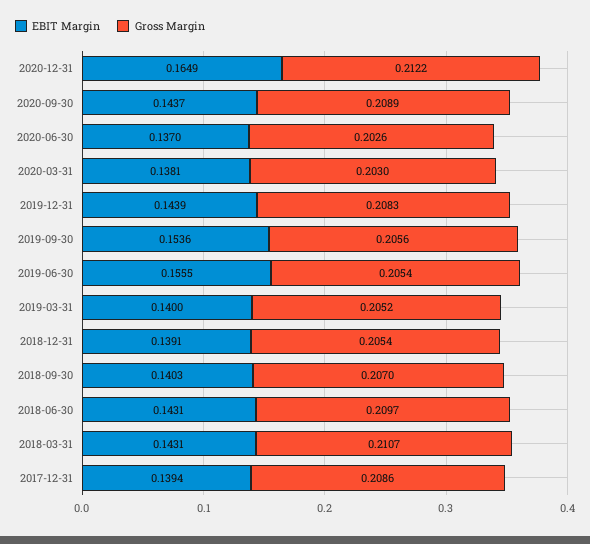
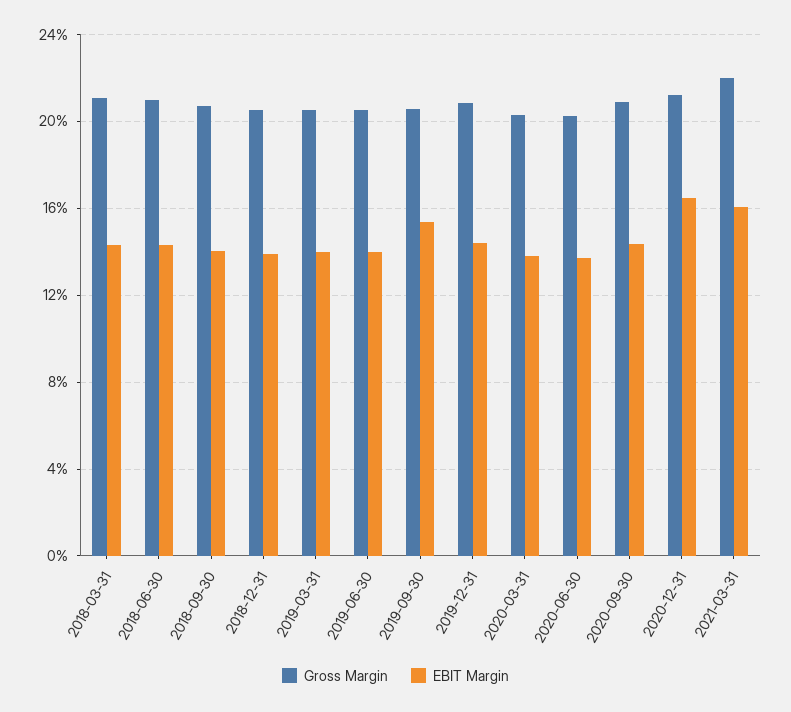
EBIT Margin, 2019-06-30: 0.1555 -> 0.14
EBIT Margin, 2017-12-31: 0.1394 -> none
Gross Margin, 2017-12-31: 0.2086 -> none
Gross Margin, 2021-03-31: none -> 0.22
EBIT Margin, 2021-03-31: none -> 0.16

